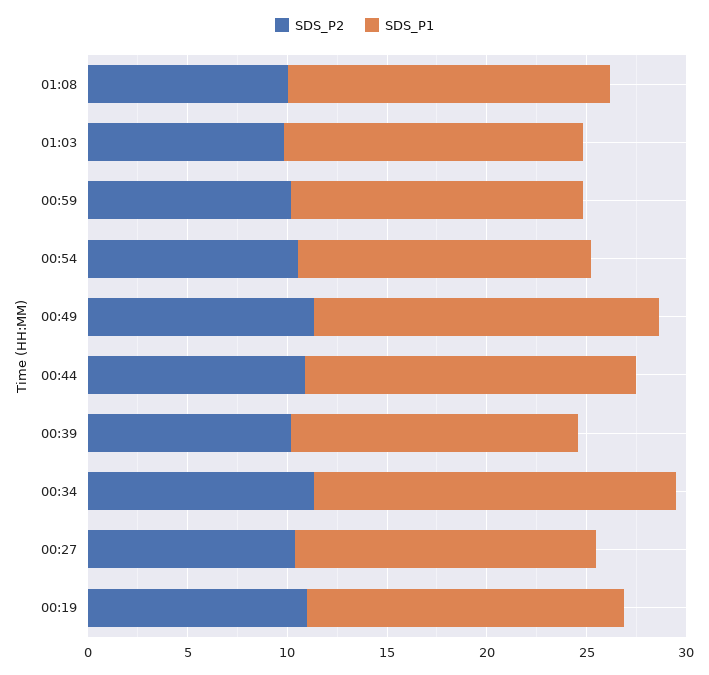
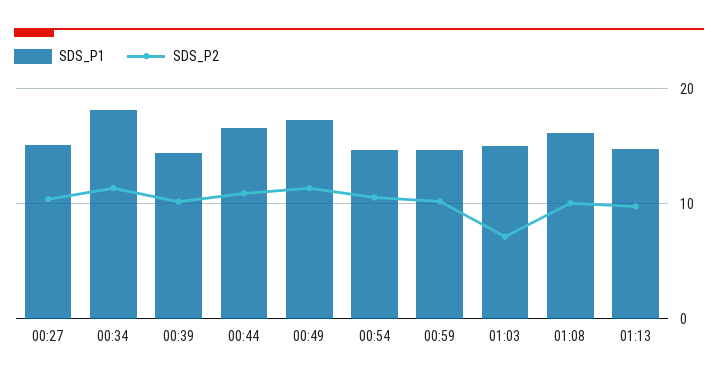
SDS_P2, 01:03: 10 -> 7
SDS_P2, 00:19: 11 -> none
SDS_P1, 00:19: 16 -> none
SDS_P1, 01:13: none -> 15
SDS_P2, 01:13: none -> 10

